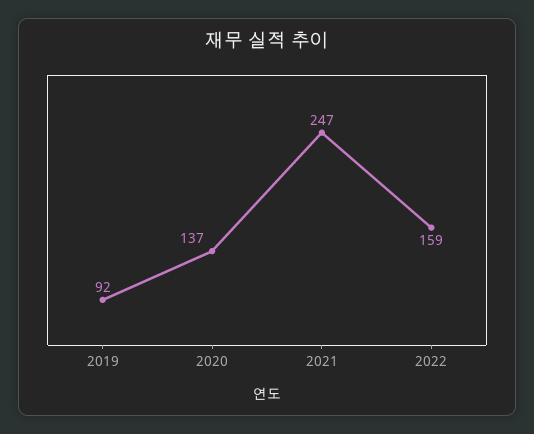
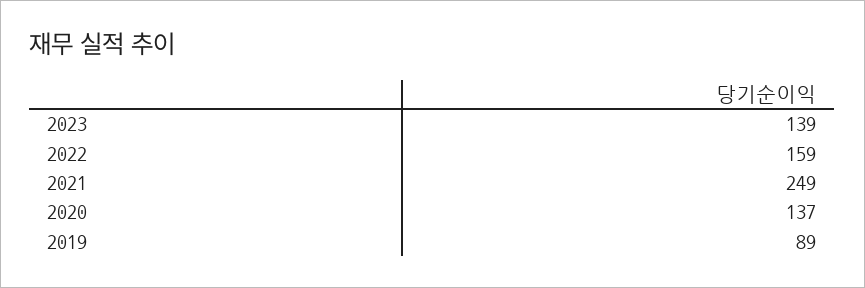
2019: 92 -> 89
2021: 247 -> 249
2023: none -> 139

